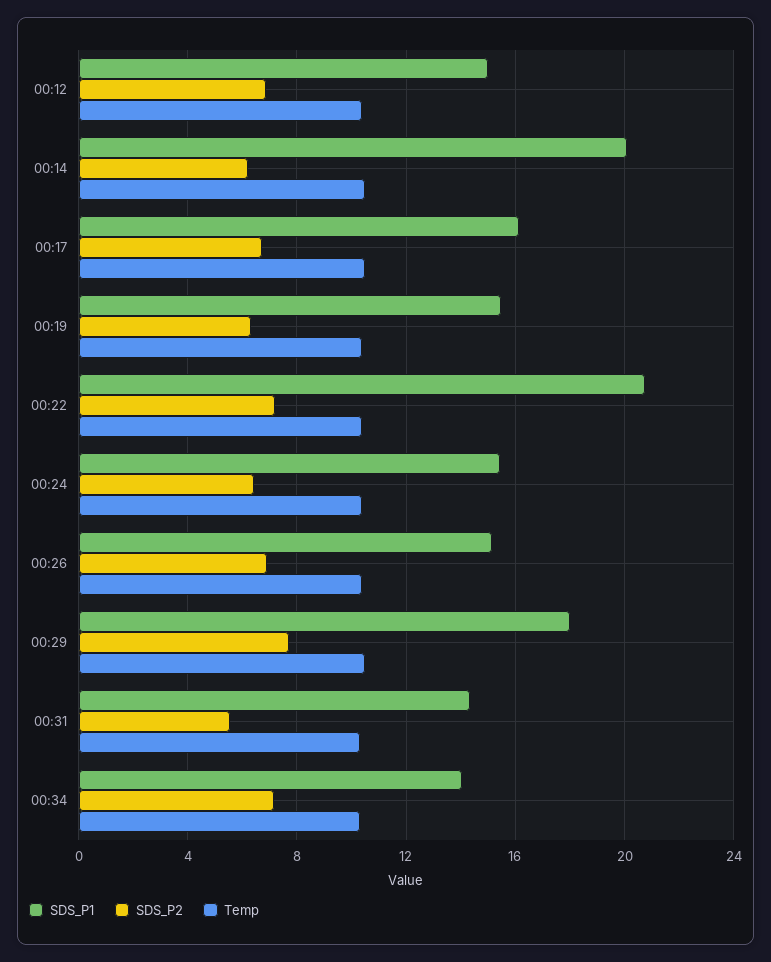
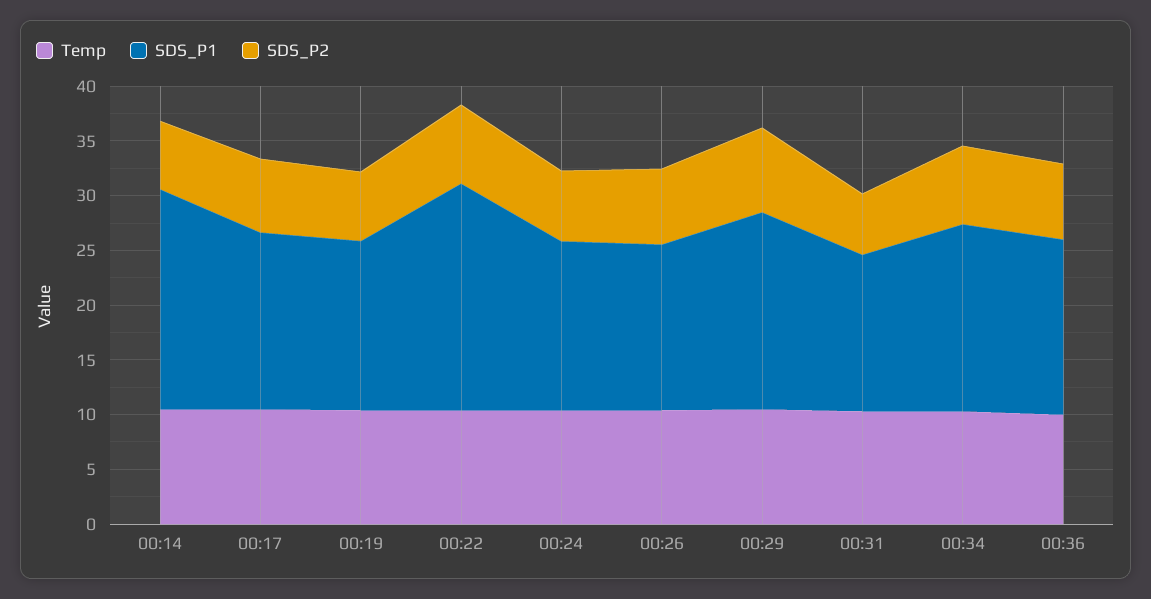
SDS_P1, 00:12: 15 -> none
SDS_P2, 00:12: 7 -> none
Temp, 00:12: 10.5 -> none
SDS_P1, 00:34: 14 -> 17
Temp, 00:36: none -> 10
SDS_P1, 00:36: none -> 16
SDS_P2, 00:36: none -> 7

